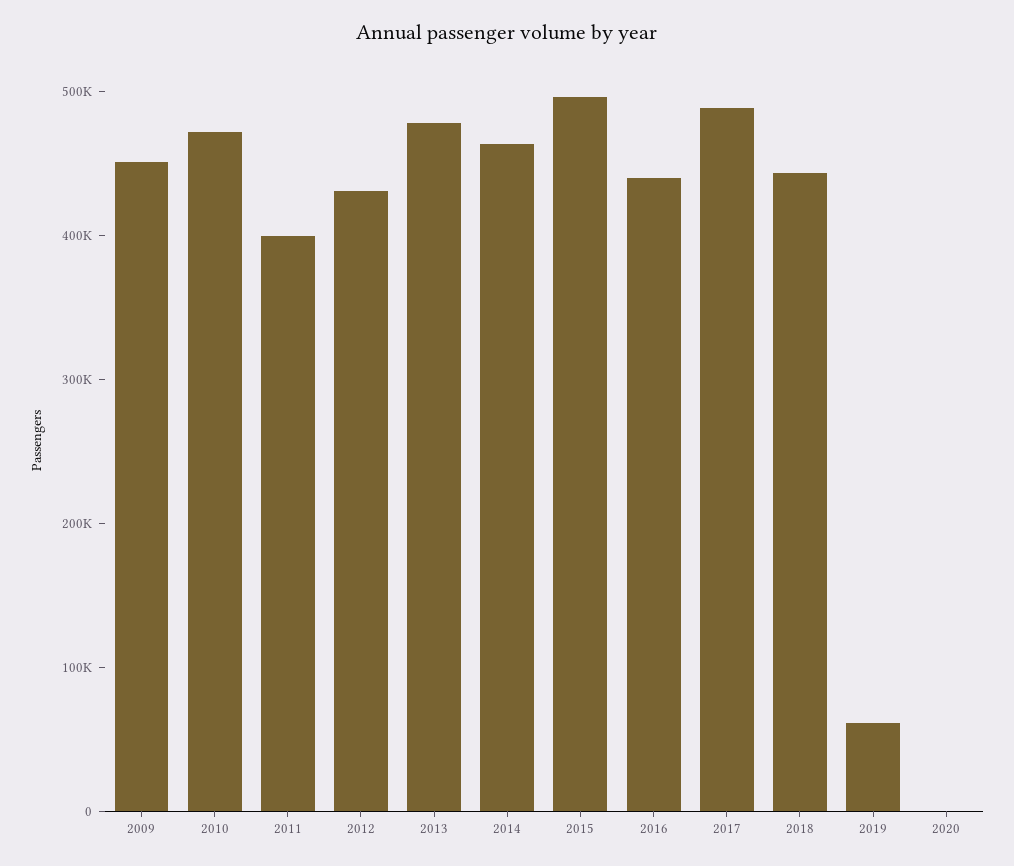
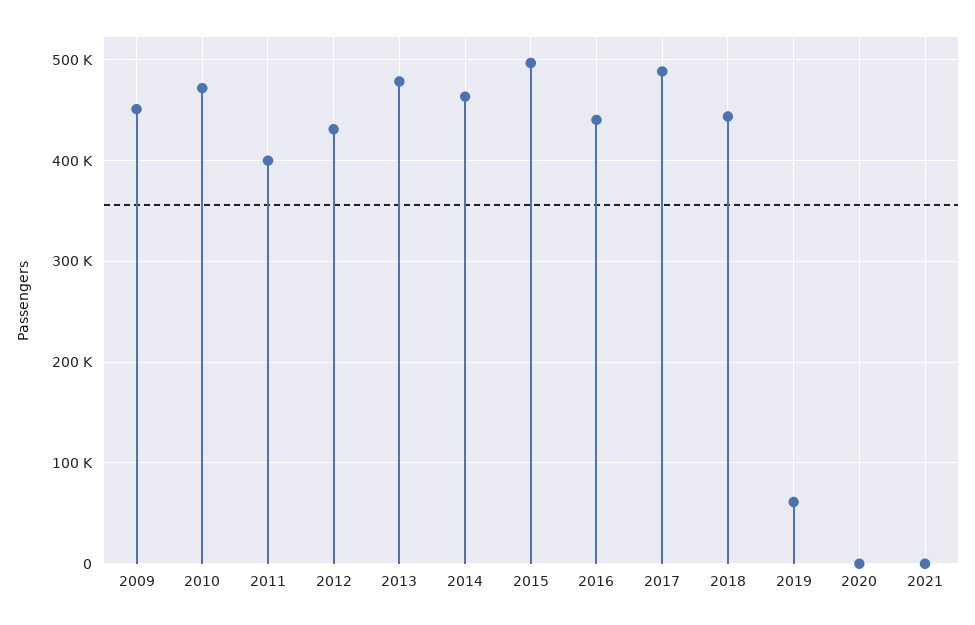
2021: none -> 0

